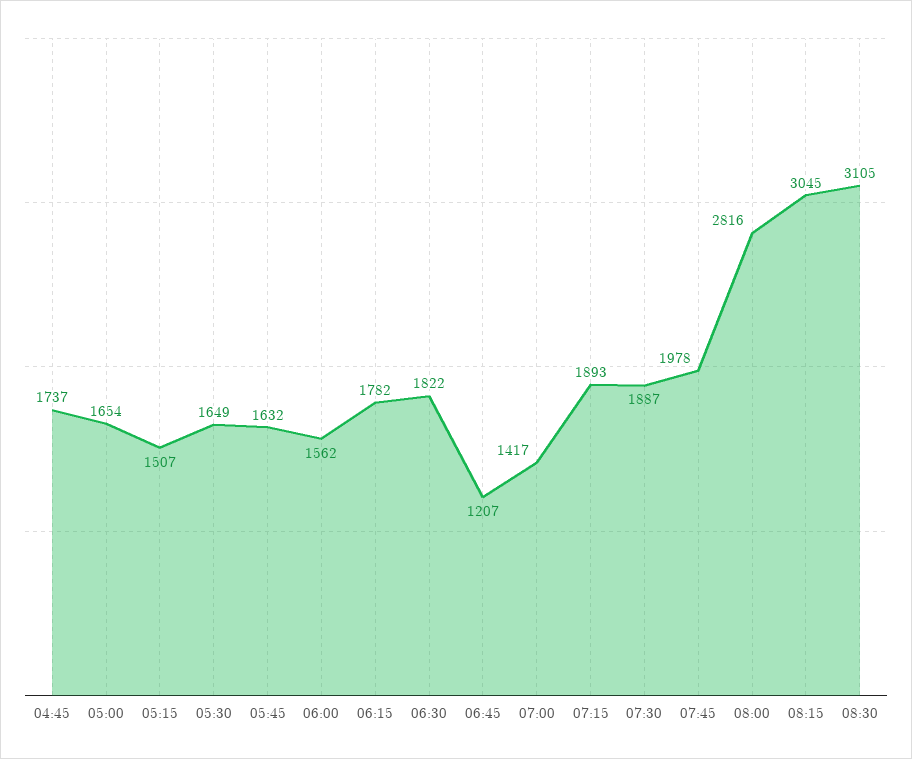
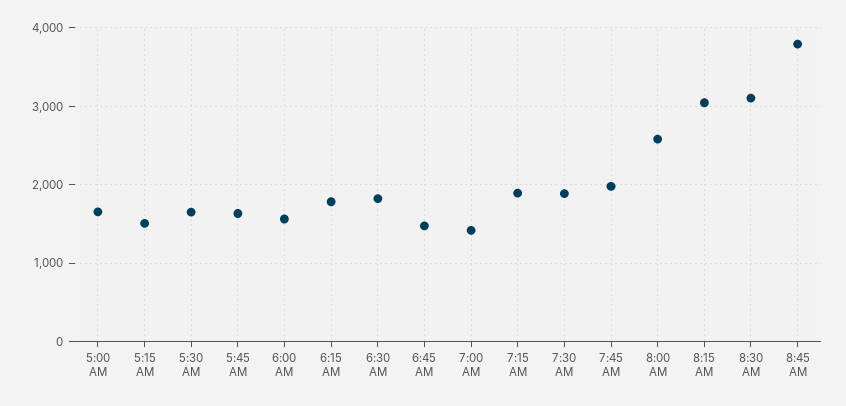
04:45: 1737 -> none
06:45: 1207 -> 1500
08:00: 2816 -> 2600
8:45 AM: none -> 3800

